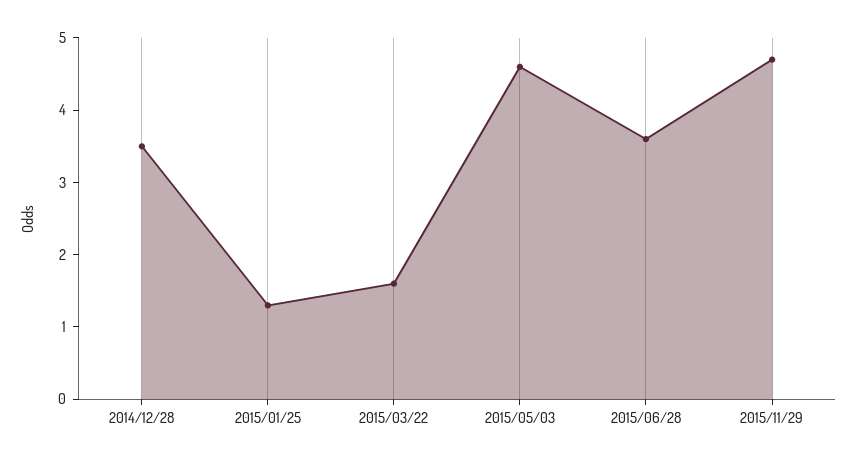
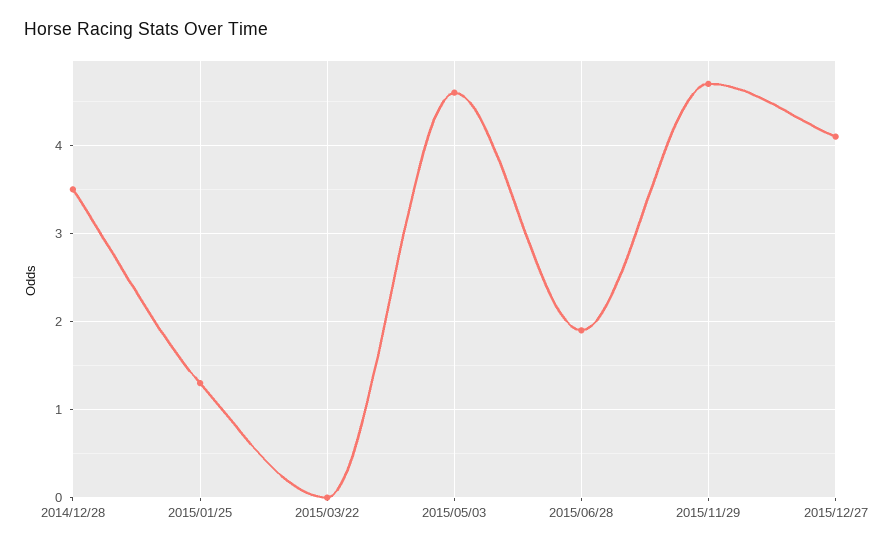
2015/03/22: 1.5 -> 0
2015/06/28: 3.5 -> 1.9
2015/12/27: none -> 4.1

